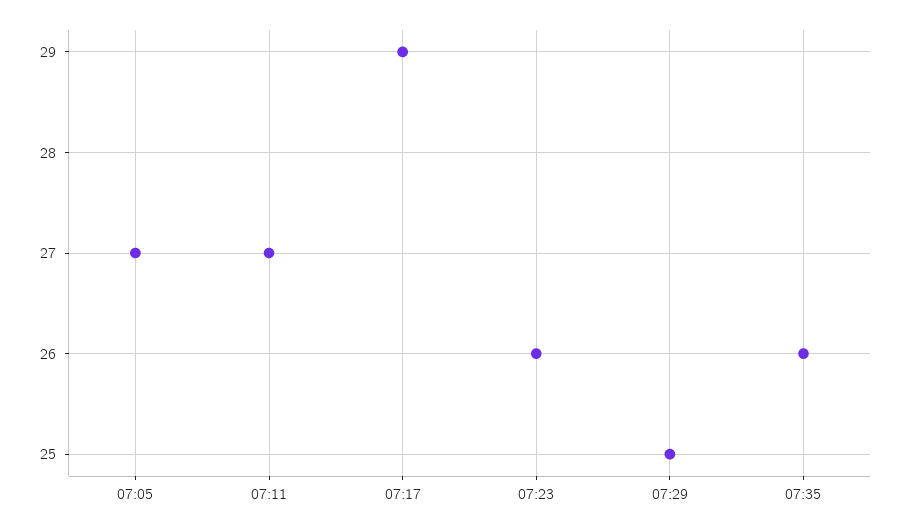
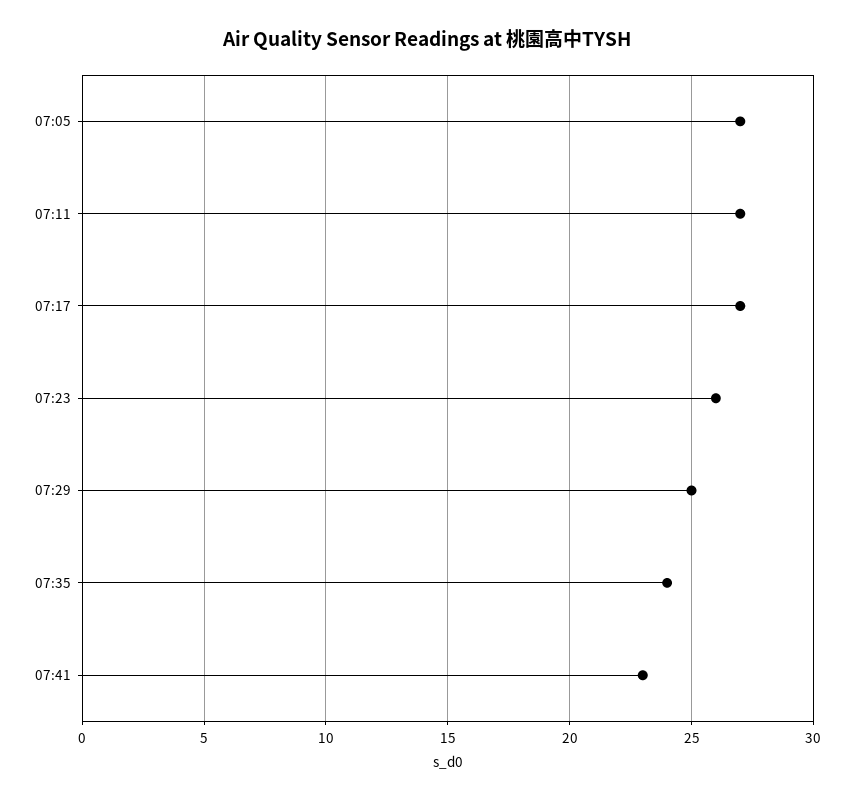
07:17: 29 -> 27
07:35: 26 -> 24
07:41: none -> 23

